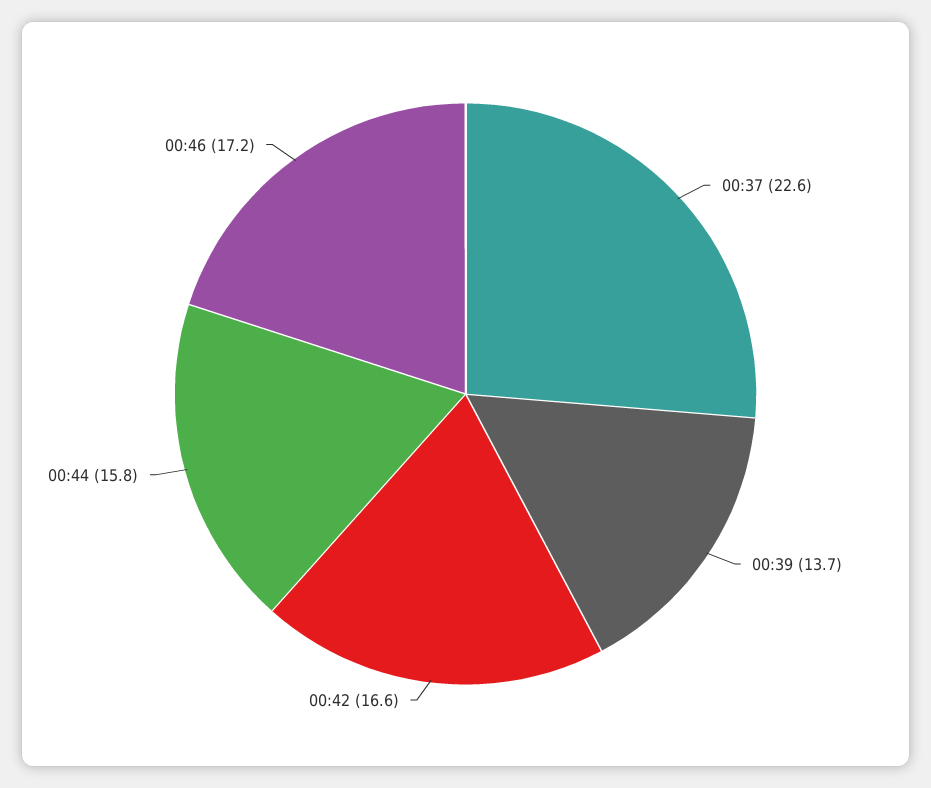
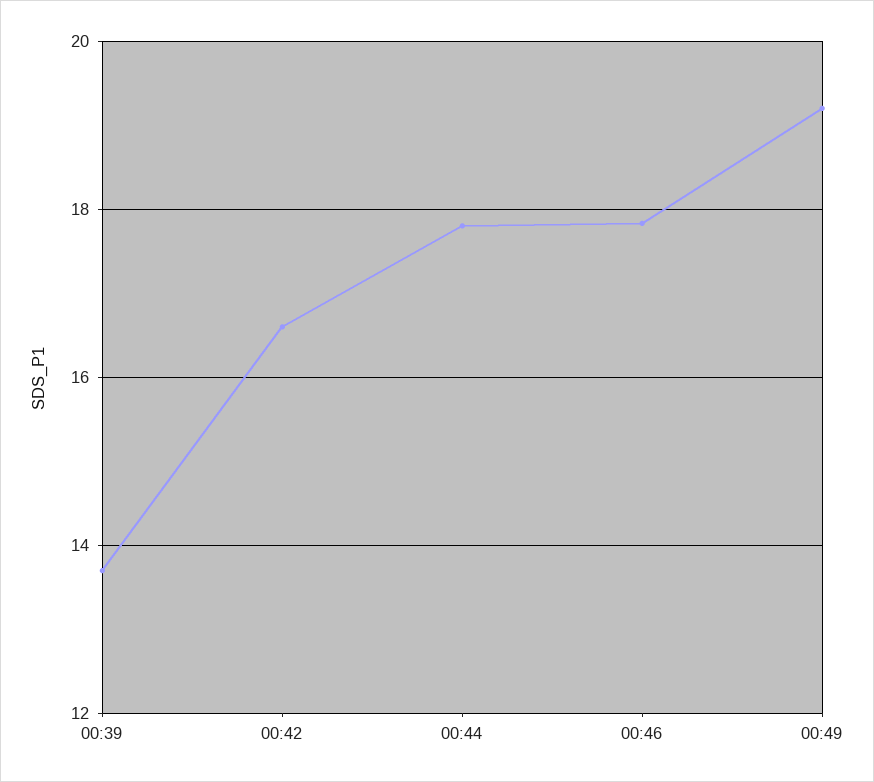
00:37: 22.6 -> none
00:44: 15.8 -> 17.8
00:46: 17.2 -> 17.8
00:49: none -> 19.2

